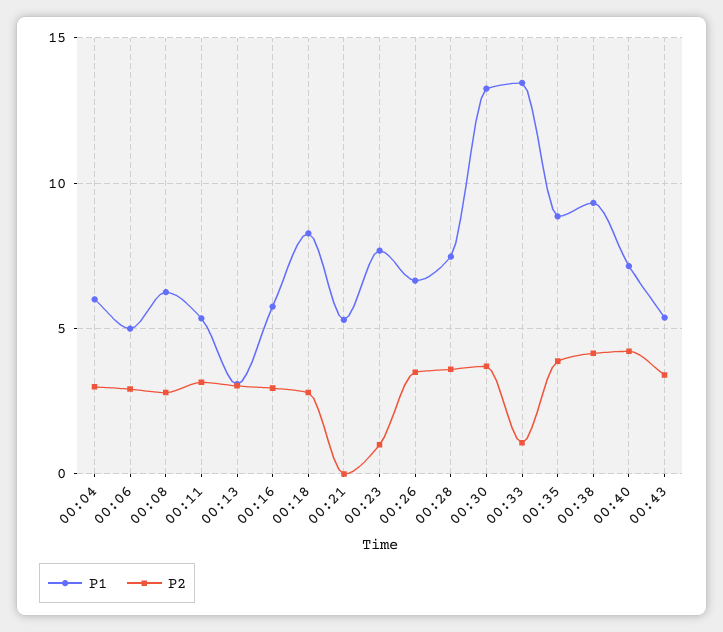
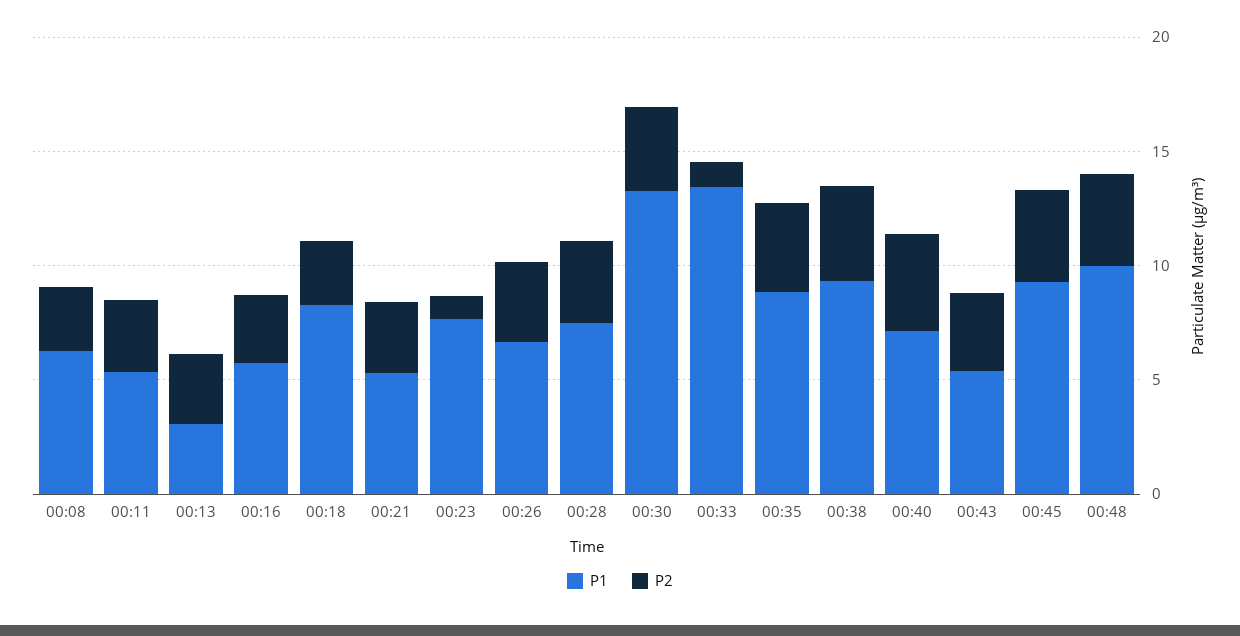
P1, 00:04: 6 -> none
P2, 00:04: 3 -> none
P1, 00:06: 5 -> none
P2, 00:06: 3 -> none
P2, 00:21: 0 -> 3
P1, 00:45: none -> 9
P2, 00:45: none -> 4
P1, 00:48: none -> 10
P2, 00:48: none -> 4

